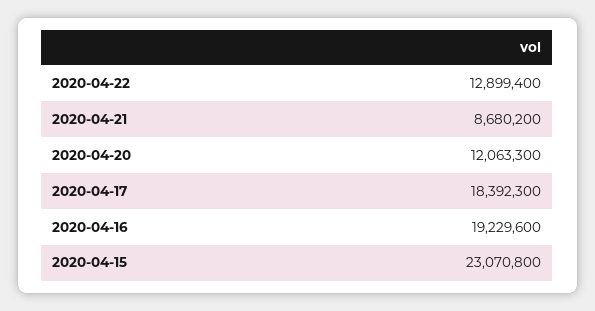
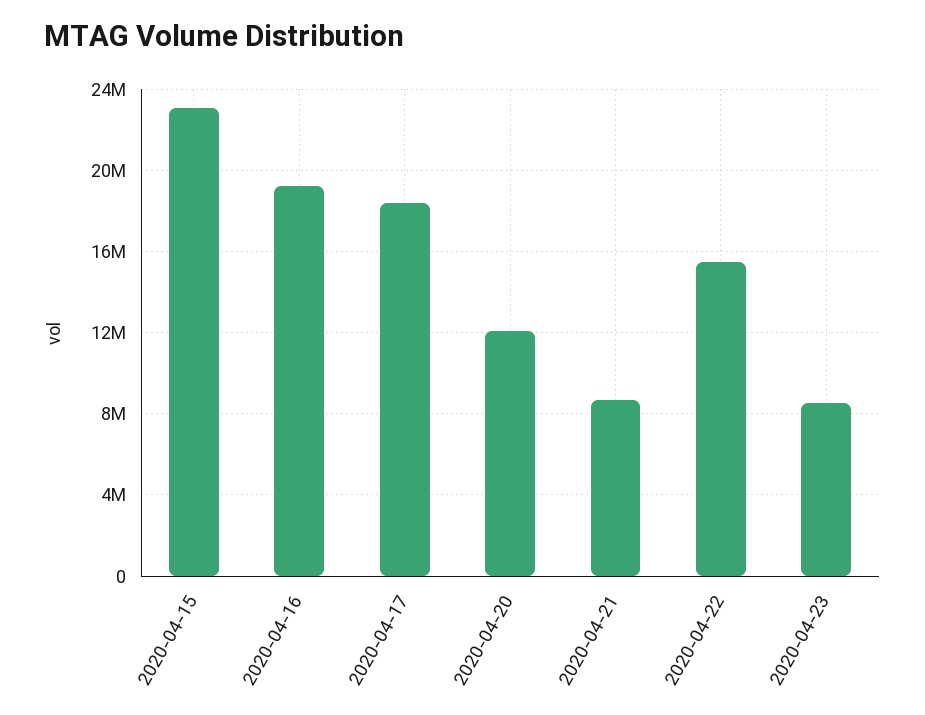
2020-04-22: 12899400 -> 15500000
2020-04-23: none -> 8500000

